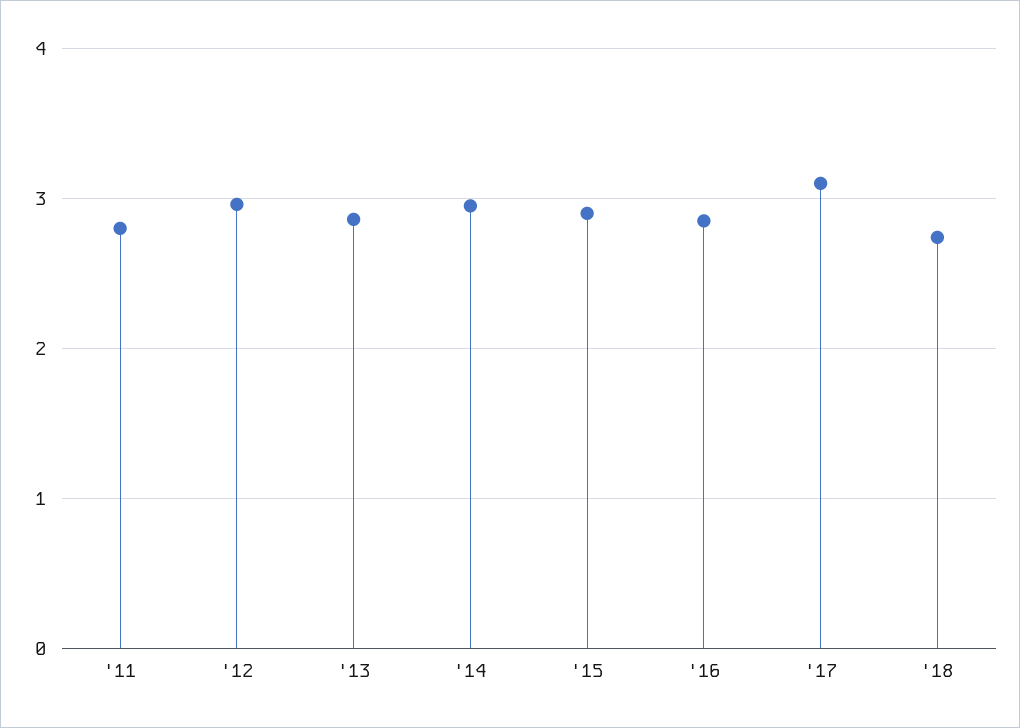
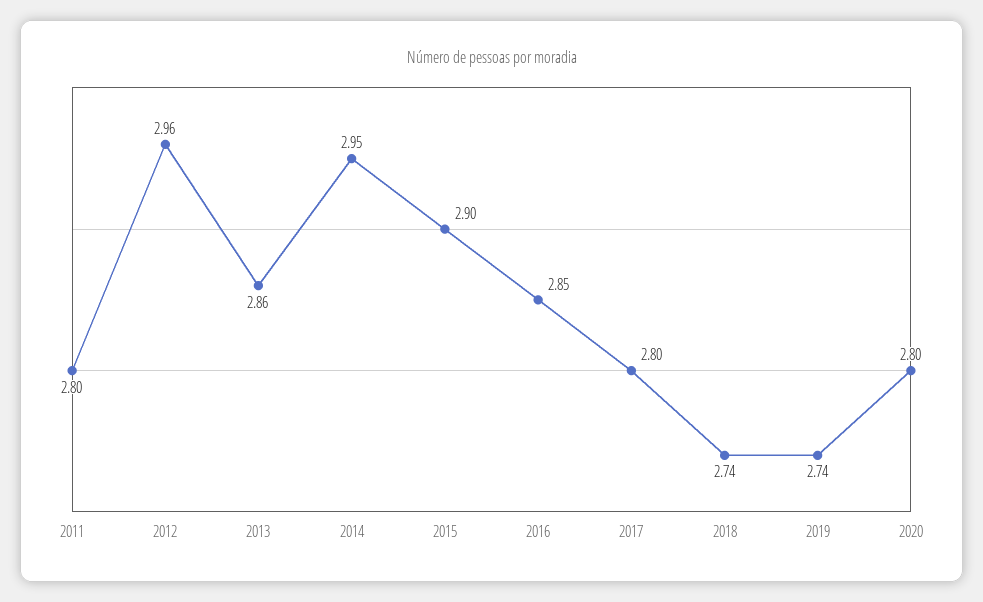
'17: 3.1 -> 2.8
2019: none -> 2.74
2020: none -> 2.8

